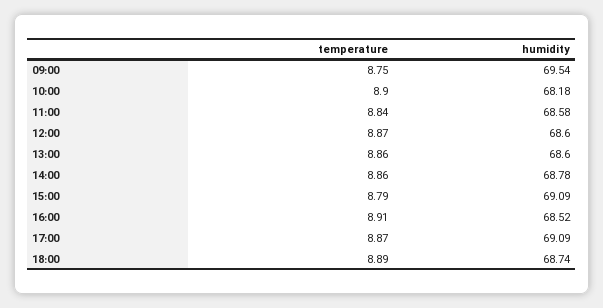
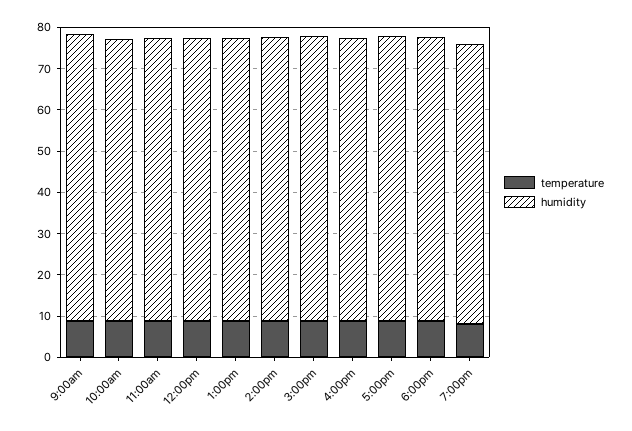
temperature, 7:00pm: none -> 8
humidity, 7:00pm: none -> 68

